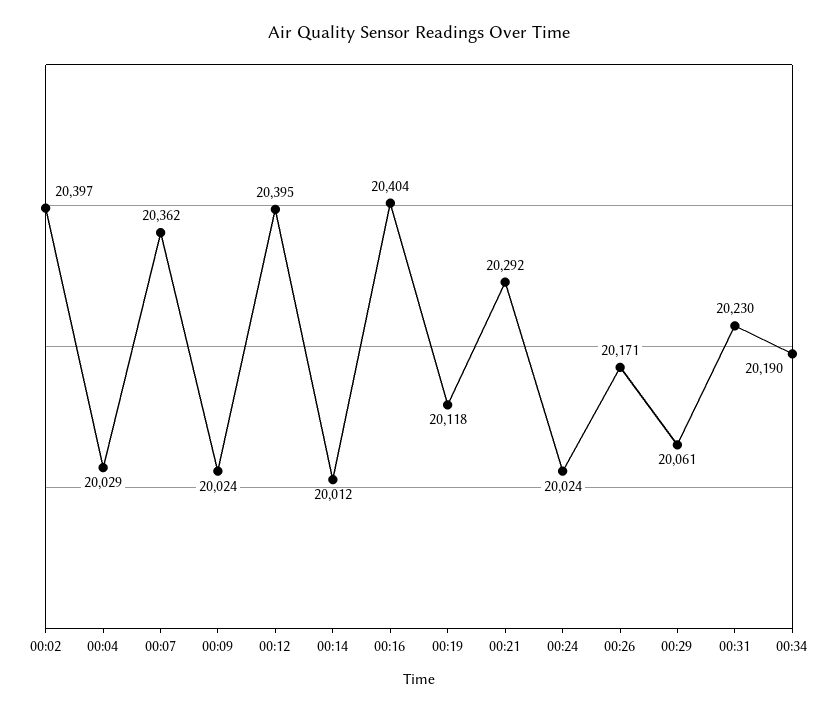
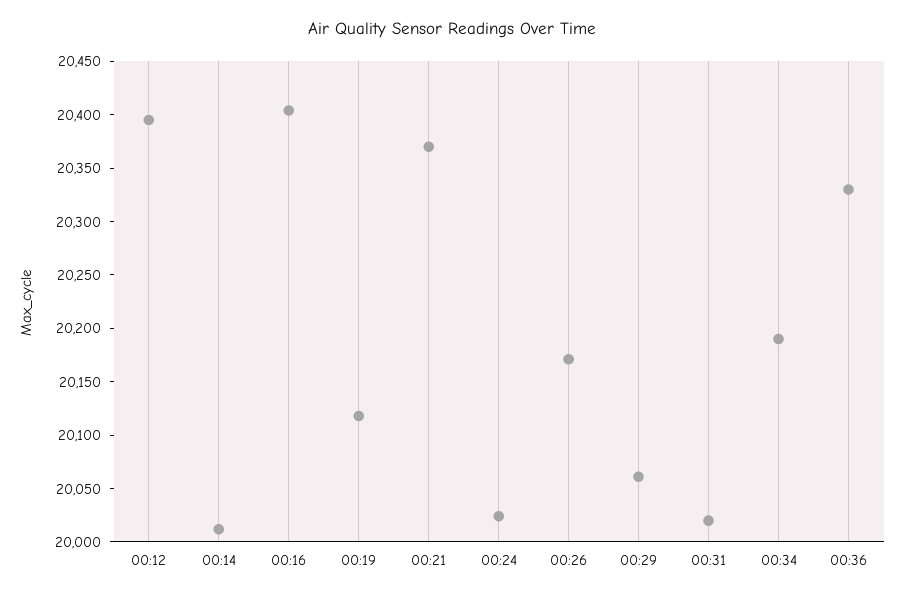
00:02: 20397 -> none
00:04: 20029 -> none
00:07: 20362 -> none
00:09: 20024 -> none
00:21: 20292 -> 20370
00:31: 20230 -> 20020
00:36: none -> 20330

